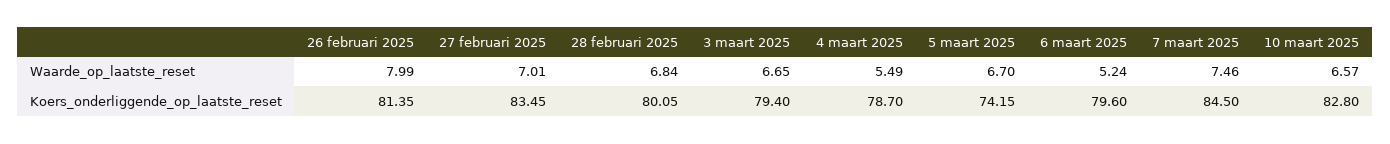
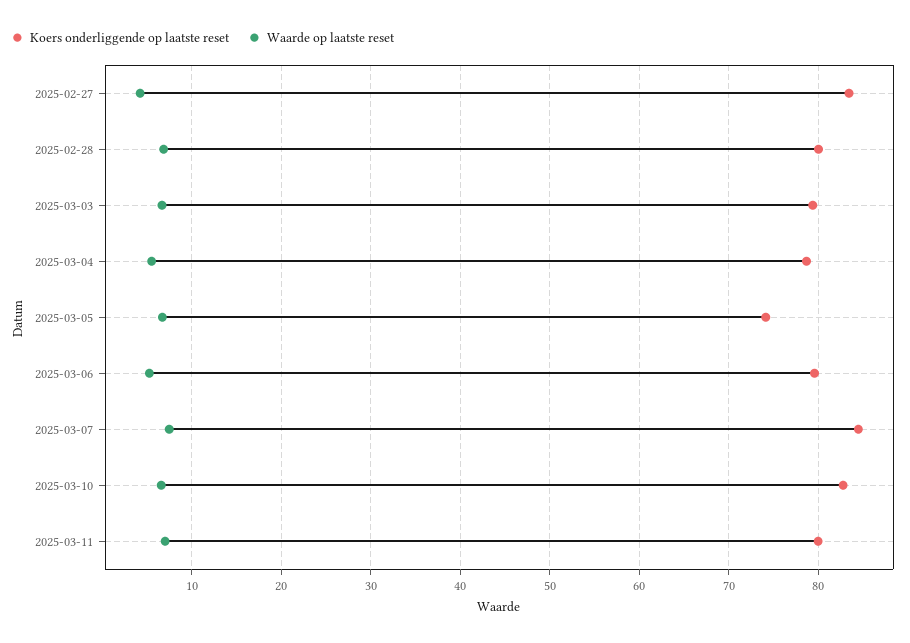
Waarde_op_laatste_reset, 26 februari 2025: 7.99 -> none
Waarde_op_laatste_reset, 27 februari 2025: 7.01 -> 4
Koers_onderliggende_op_laatste_reset, 26 februari 2025: 81.35 -> none
Koers_onderliggende_op_laatste_reset, 2025-03-11: none -> 80
Waarde_op_laatste_reset, 2025-03-11: none -> 7

